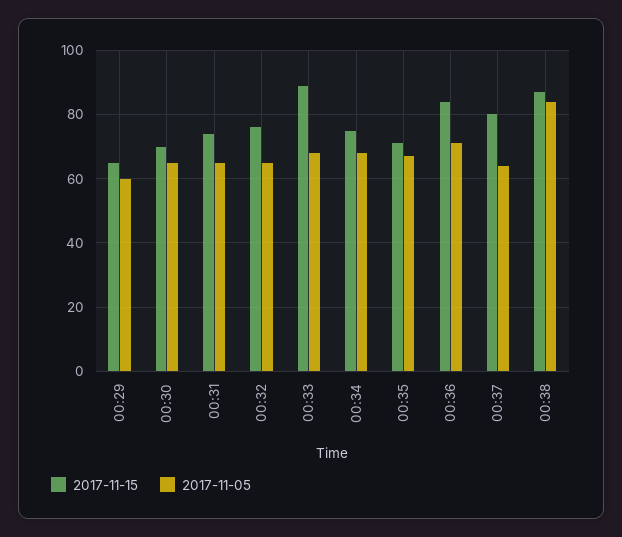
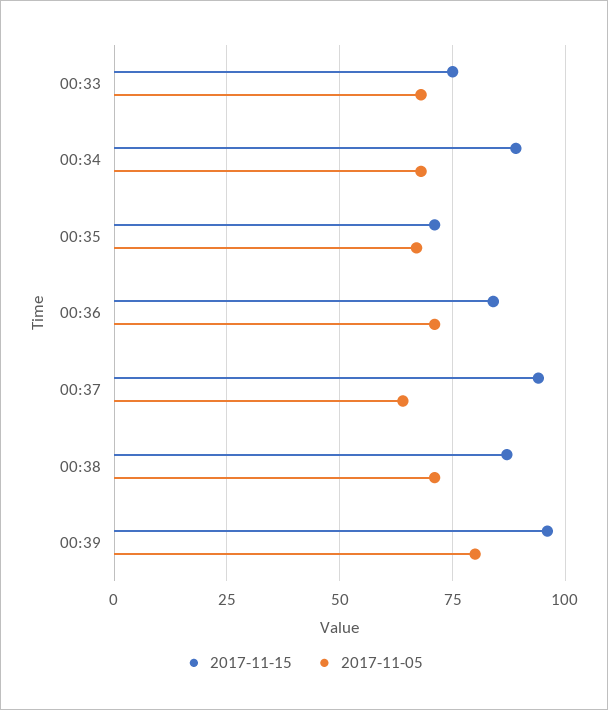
2017-11-15, 00:29: 65 -> none
2017-11-05, 00:29: 60 -> none
2017-11-15, 00:30: 70 -> none
2017-11-05, 00:30: 65 -> none
2017-11-15, 00:31: 75 -> none
2017-11-05, 00:31: 65 -> none
2017-11-15, 00:32: 75 -> none
2017-11-05, 00:32: 65 -> none
2017-11-15, 00:33: 90 -> 75
2017-11-15, 00:34: 75 -> 90
2017-11-15, 00:37: 80 -> 95
2017-11-05, 00:38: 85 -> 70
2017-11-15, 00:39: none -> 95
2017-11-05, 00:39: none -> 80

